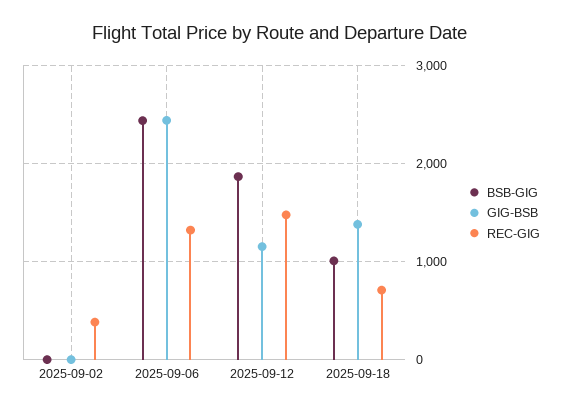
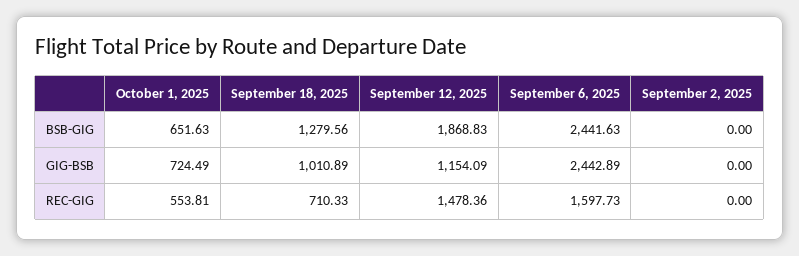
REC-GIG, 2025-09-02: 400 -> 0
REC-GIG, 2025-09-06: 1300 -> 1597.73
BSB-GIG, 2025-09-18: 1000 -> 1279.56
GIG-BSB, 2025-09-18: 1400 -> 1010.89
BSB-GIG, October 1, 2025: none -> 651.63
GIG-BSB, October 1, 2025: none -> 724.49
REC-GIG, October 1, 2025: none -> 553.81

